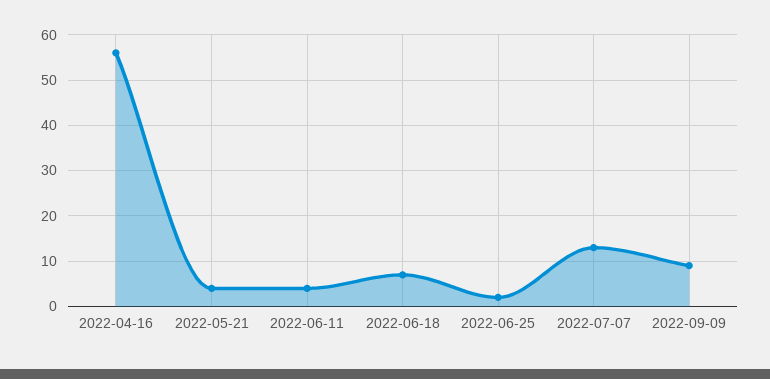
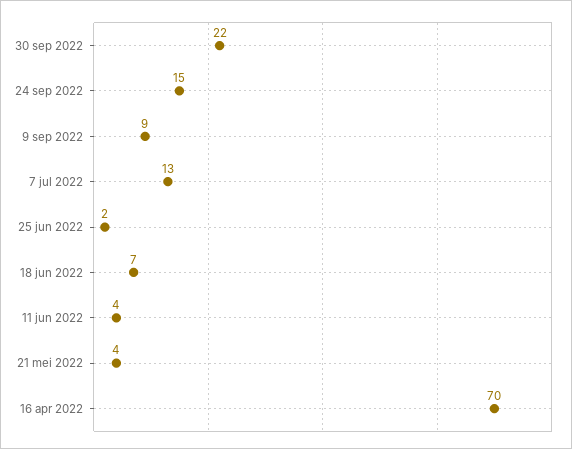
2022-04-16: 55 -> 70
30 sep 2022: none -> 22
24 sep 2022: none -> 15

